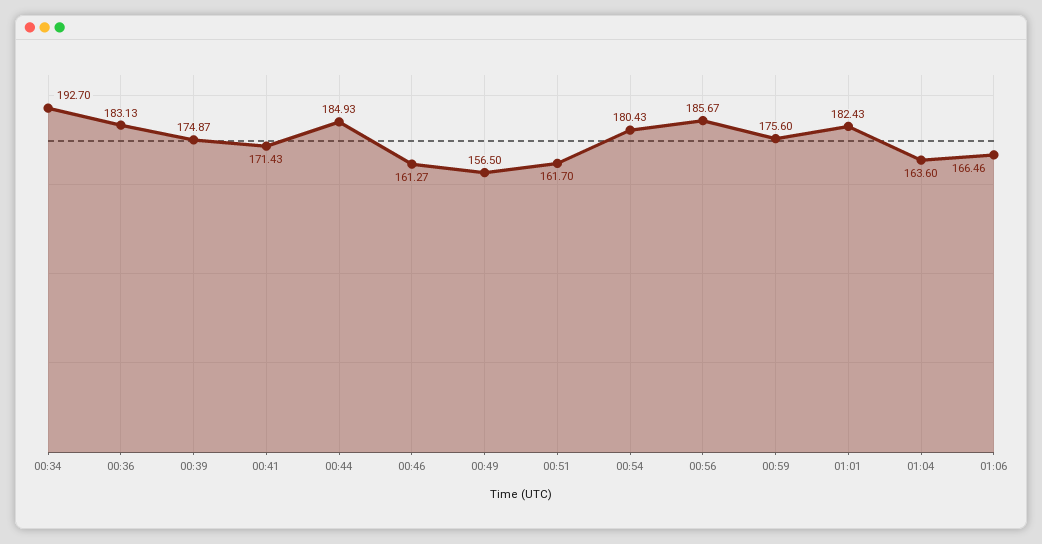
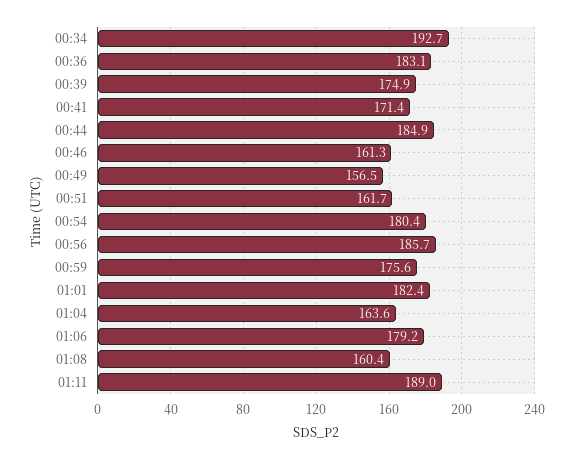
01:06: 166.46 -> 179.2
01:08: none -> 160.4
01:11: none -> 189

